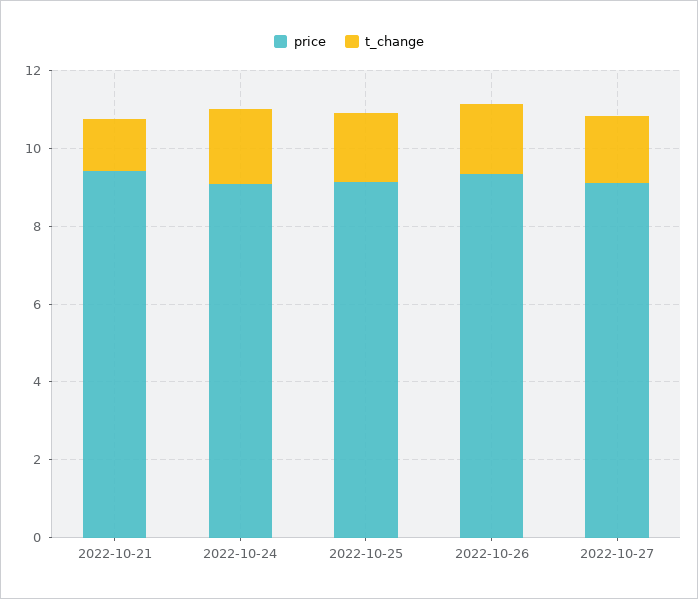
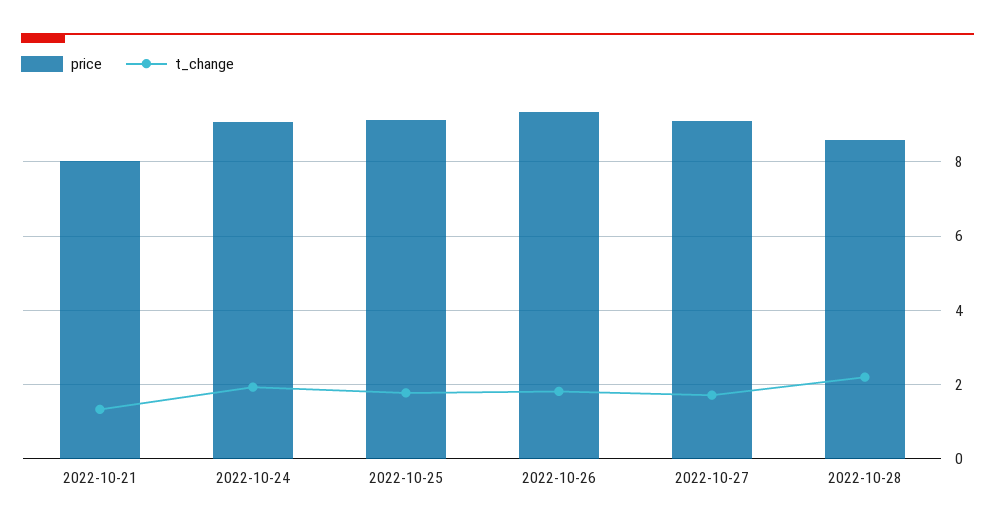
price, 2022-10-21: 9.5 -> 8
price, 2022-10-28: none -> 8.6
t_change, 2022-10-28: none -> 2.2

